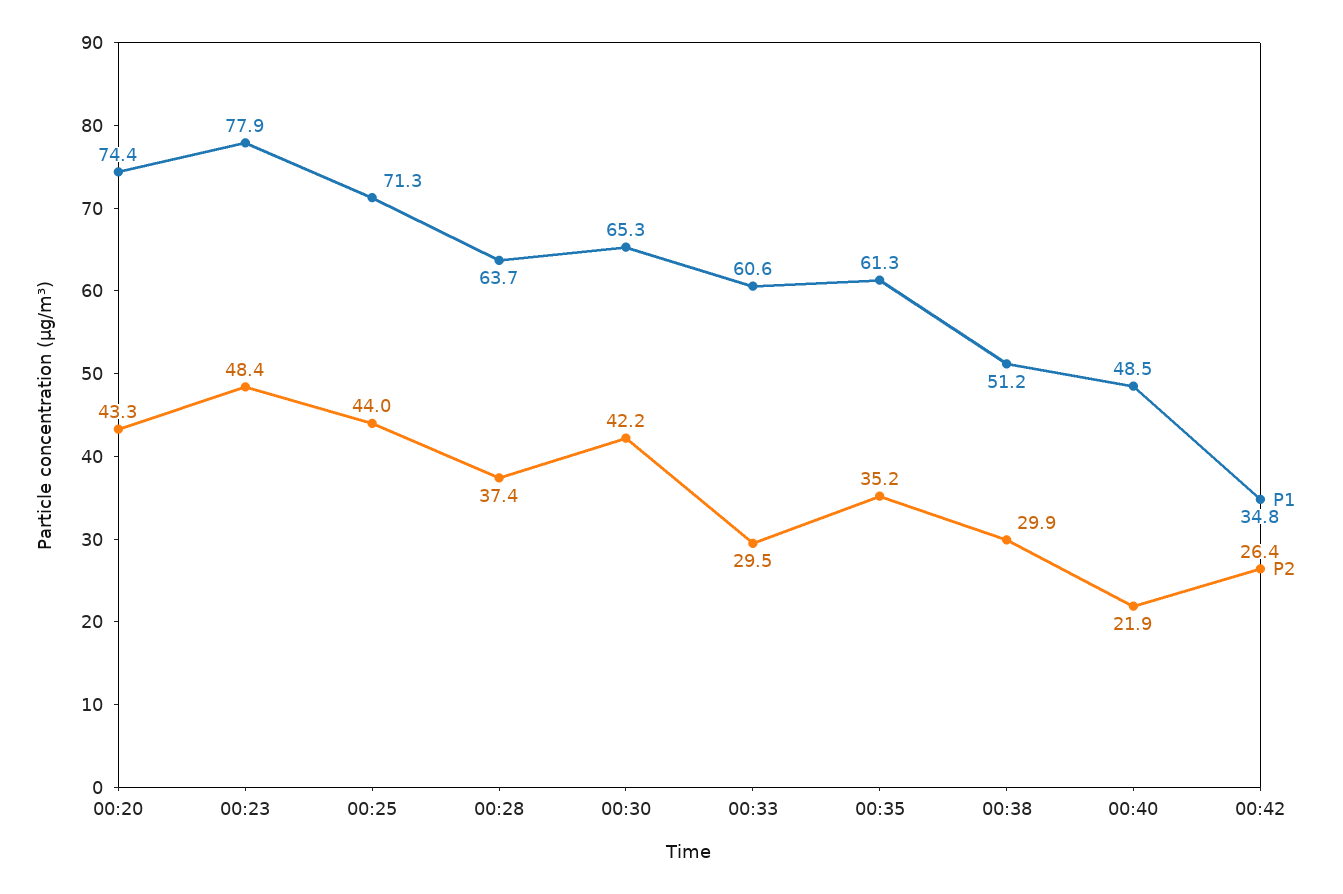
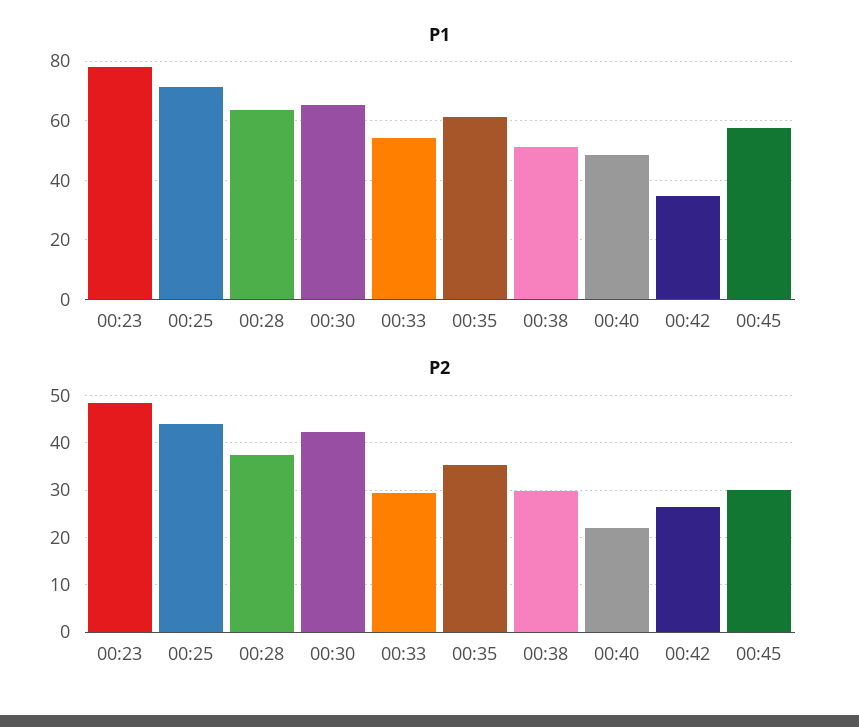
P1, 00:20: 74.4 -> none
P2, 00:20: 43.3 -> none
P1, 00:33: 60.6 -> 55
P1, 00:45: none -> 57.5
P2, 00:45: none -> 30

